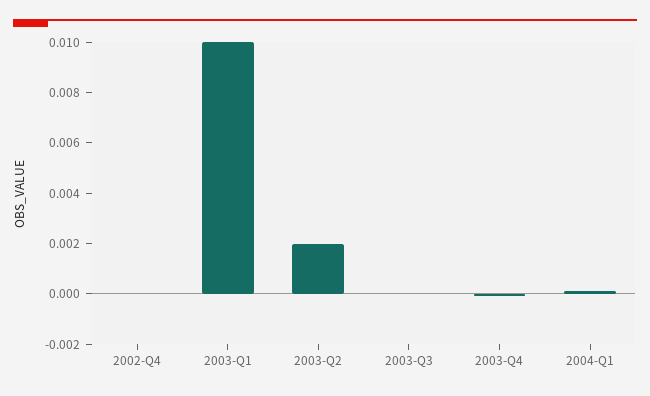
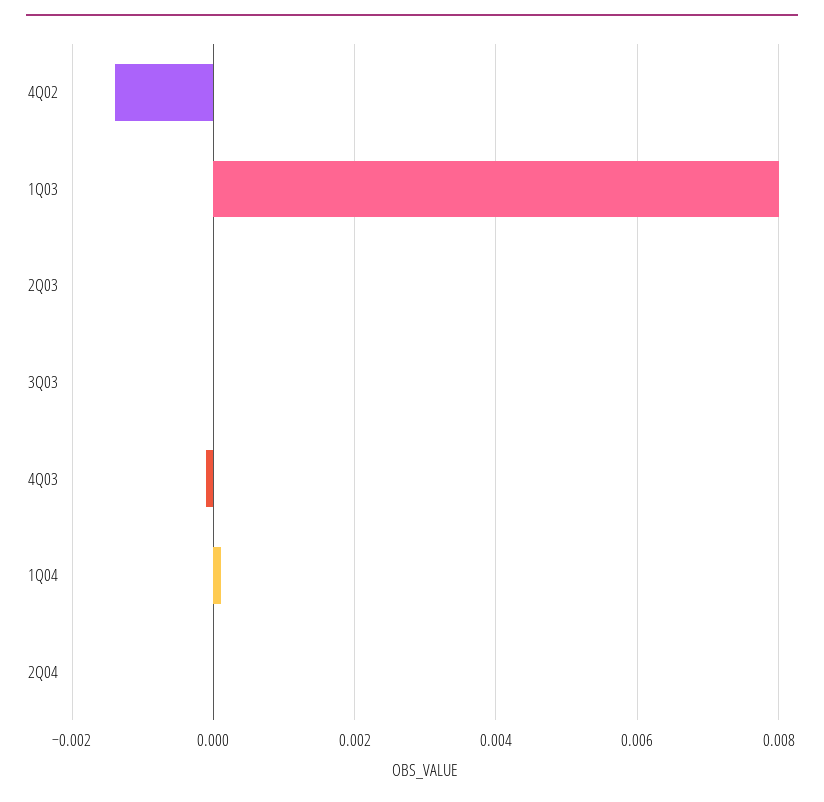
2002-Q4: 0 -> -0.0015
2003-Q1: 0.01 -> 0.008
2003-Q2: 0.002 -> 0
2Q04: none -> 0

